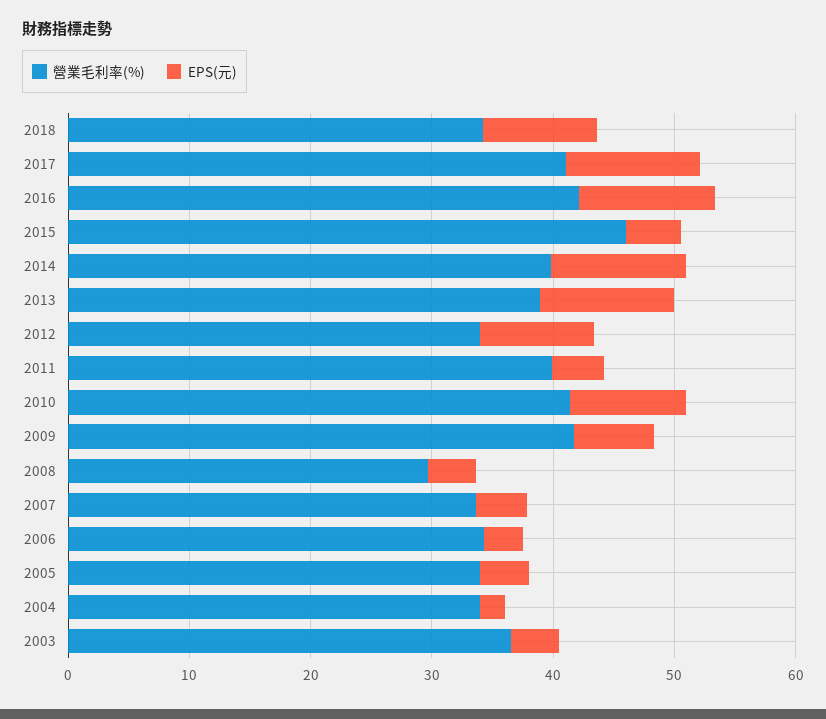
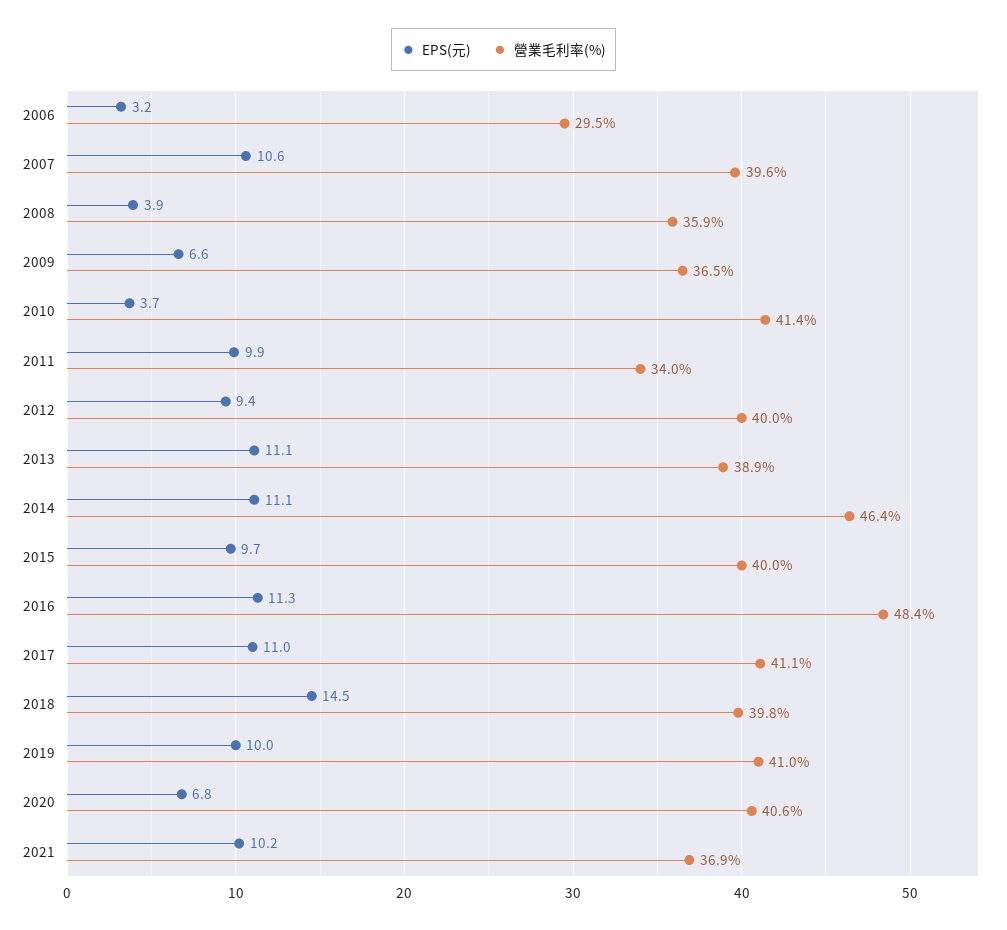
營業毛利率(%), 2018: 34 -> 39.8
EPS(元), 2018: 10 -> 14.5
營業毛利率(%), 2016: 42 -> 48.4
營業毛利率(%), 2015: 46 -> 40
EPS(元), 2015: 4 -> 9.7
營業毛利率(%), 2014: 40 -> 46.4
營業毛利率(%), 2012: 34 -> 40
營業毛利率(%), 2011: 40 -> 34
EPS(元), 2011: 4 -> 9.9
EPS(元), 2010: 10 -> 3.7
營業毛利率(%), 2009: 42 -> 36.5
營業毛利率(%), 2008: 30 -> 35.9
營業毛利率(%), 2007: 34 -> 39.6
EPS(元), 2007: 4 -> 10.6
營業毛利率(%), 2006: 34 -> 29.5
營業毛利率(%), 2005: 34 -> none
EPS(元), 2005: 4 -> none
營業毛利率(%), 2004: 34 -> none
EPS(元), 2004: 2 -> none
營業毛利率(%), 2003: 36 -> none
EPS(元), 2003: 4 -> none
EPS(元), 2019: none -> 10
營業毛利率(%), 2019: none -> 41
EPS(元), 2020: none -> 6.8
營業毛利率(%), 2020: none -> 40.6
EPS(元), 2021: none -> 10.2
營業毛利率(%), 2021: none -> 36.9

